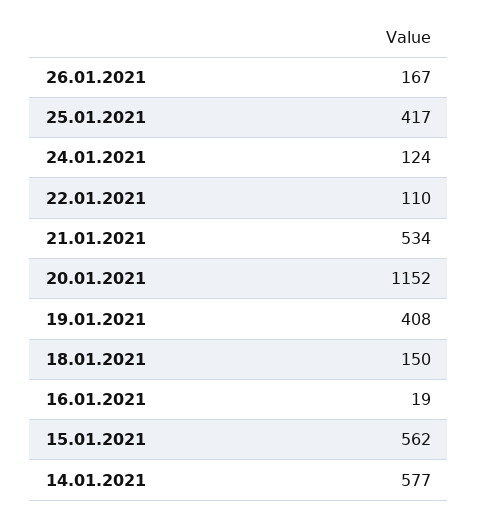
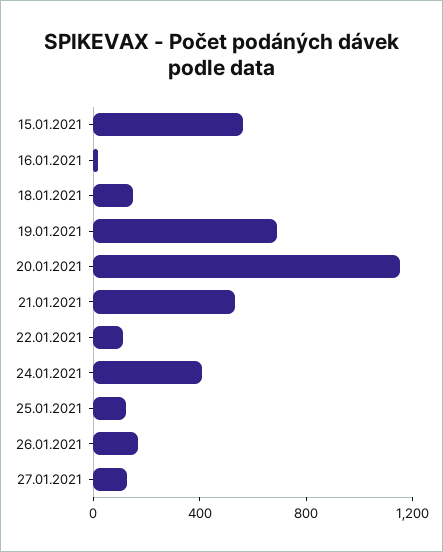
25.01.2021: 417 -> 100
24.01.2021: 124 -> 400
19.01.2021: 408 -> 700
14.01.2021: 577 -> none
27.01.2021: none -> 100

